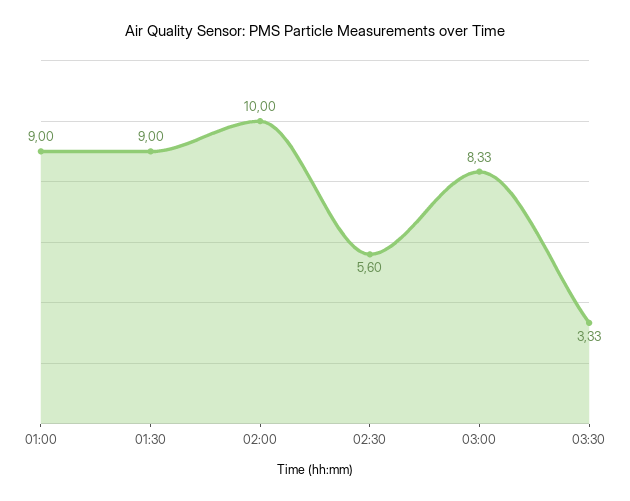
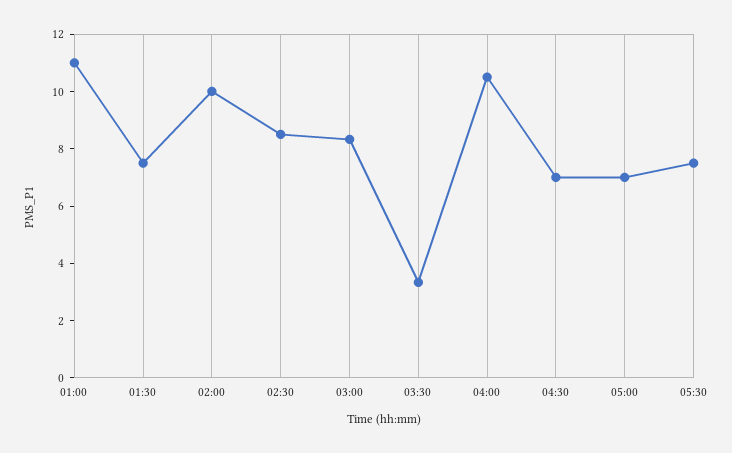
01:00: 9 -> 11
01:30: 9 -> 7.5
02:30: 5.6 -> 8.5
04:00: none -> 10.5
04:30: none -> 7
05:00: none -> 7
05:30: none -> 7.5

